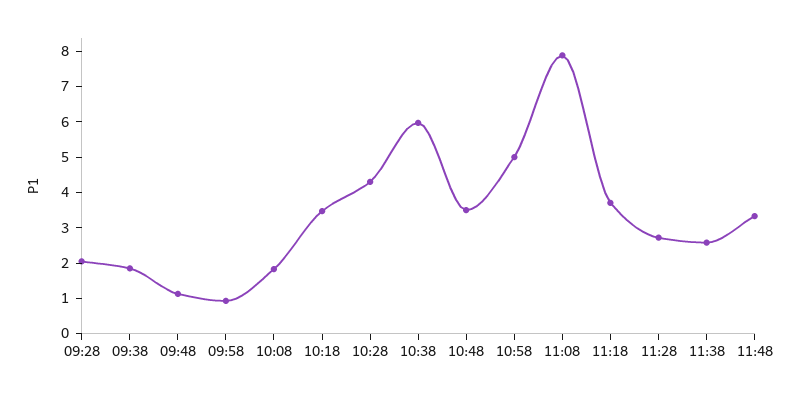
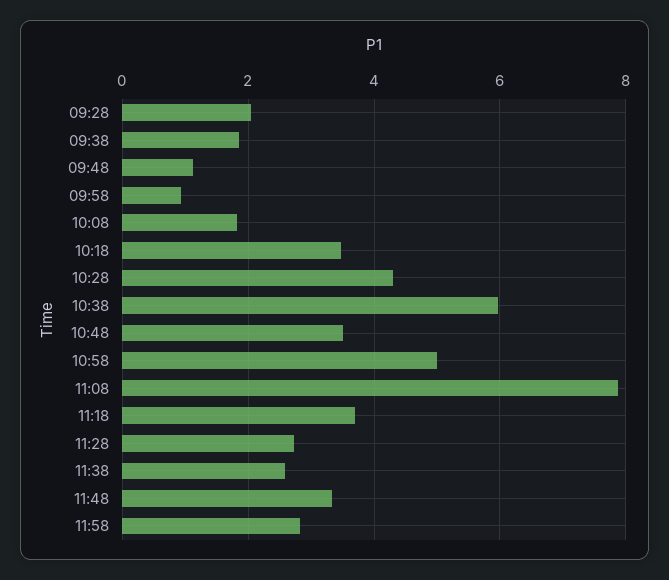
11:58: none -> 2.8

